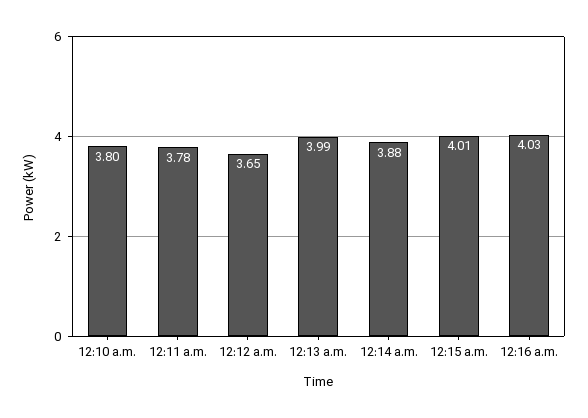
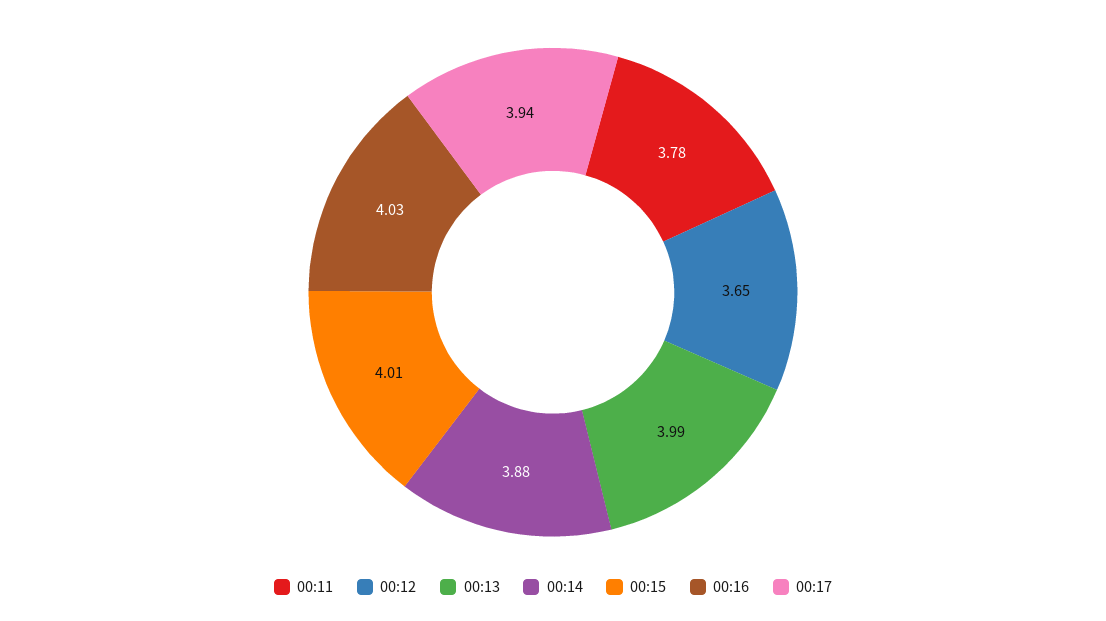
12:10 a.m.: 3.8 -> none
00:17: none -> 3.94

